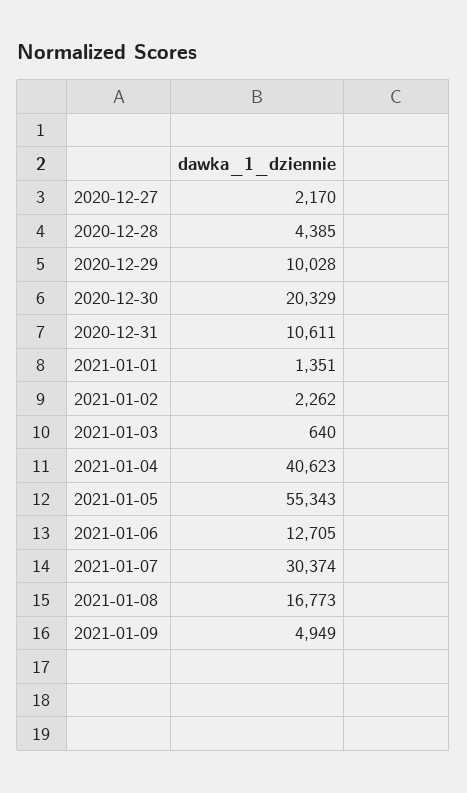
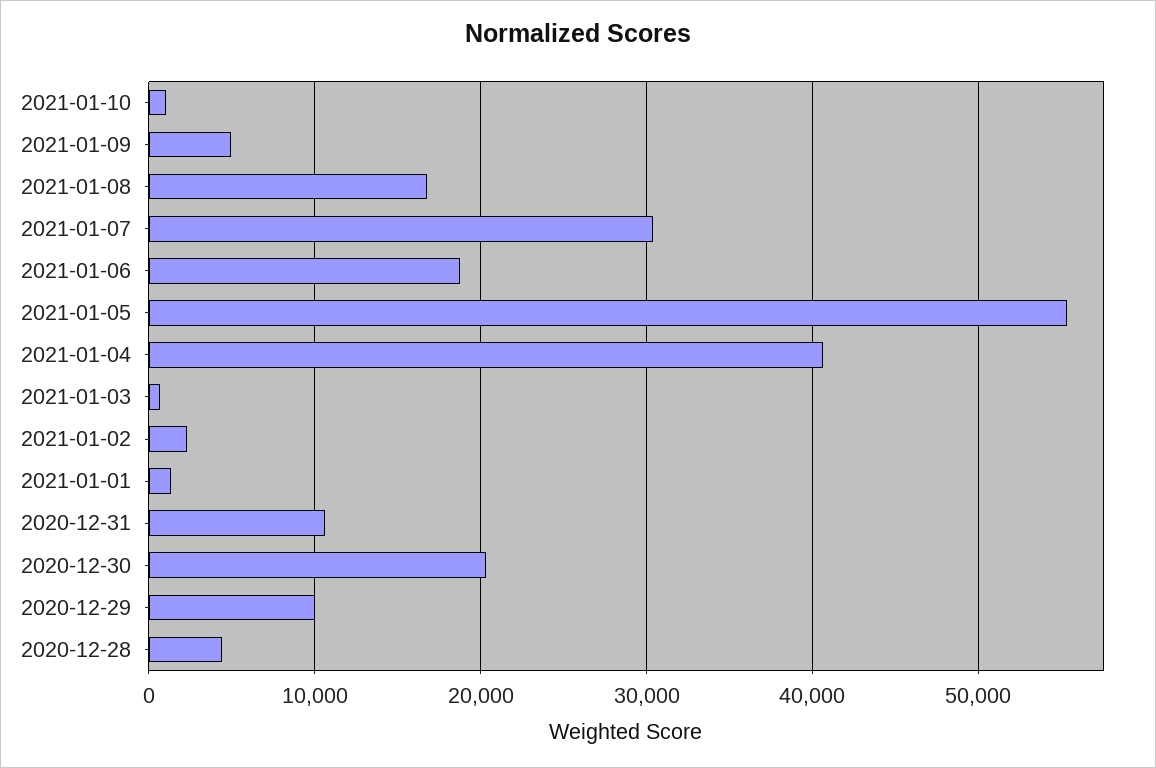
2020-12-27: 2170 -> none
2021-01-06: 12705 -> 19000
2021-01-10: none -> 1000

